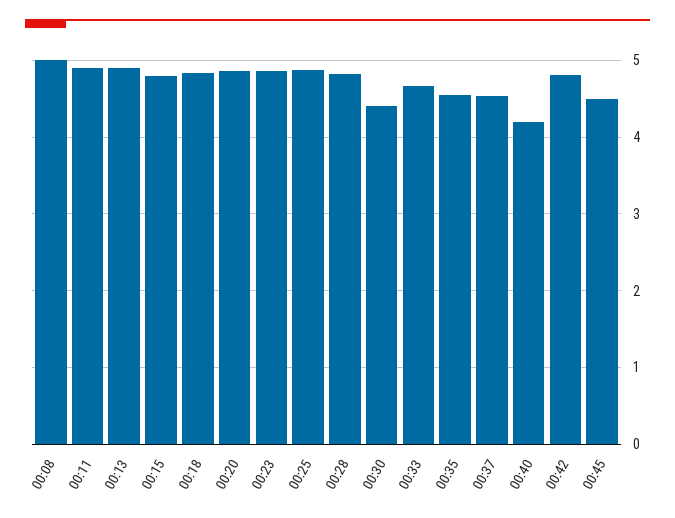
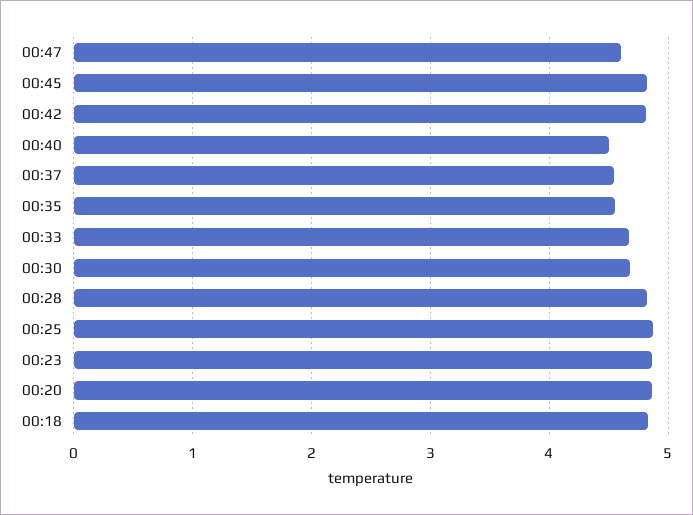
00:08: 5 -> none
00:11: 4.9 -> none
00:13: 4.9 -> none
00:15: 4.8 -> none
00:30: 4.4 -> 4.7
00:40: 4.2 -> 4.5
00:45: 4.5 -> 4.8
00:47: none -> 4.6

